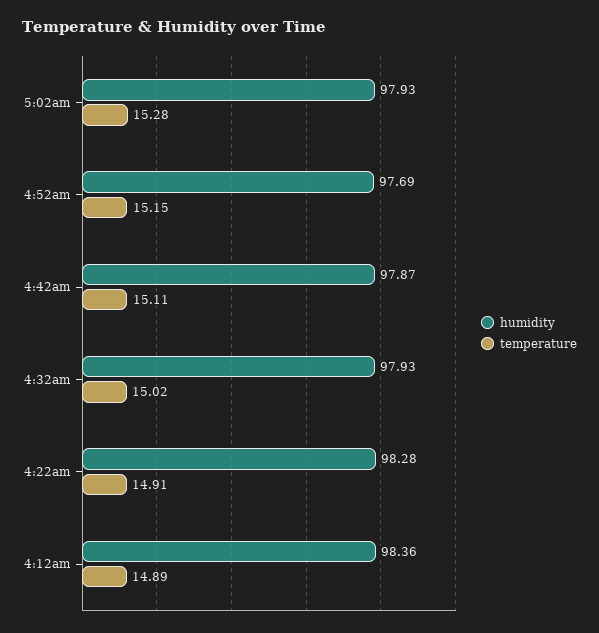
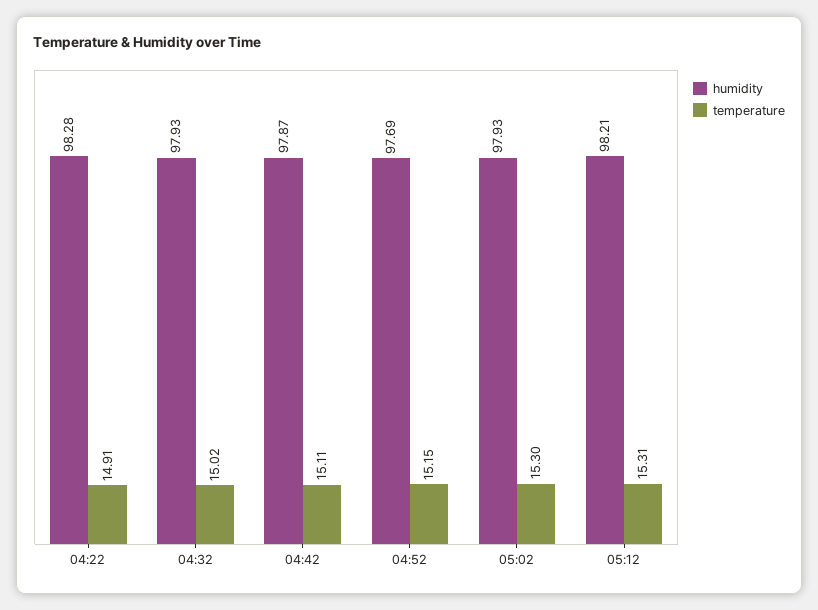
temperature, 5:02am: 15.28 -> 15.3
humidity, 4:12am: 98.36 -> none
temperature, 4:12am: 14.89 -> none
humidity, 05:12: none -> 98.21
temperature, 05:12: none -> 15.31

